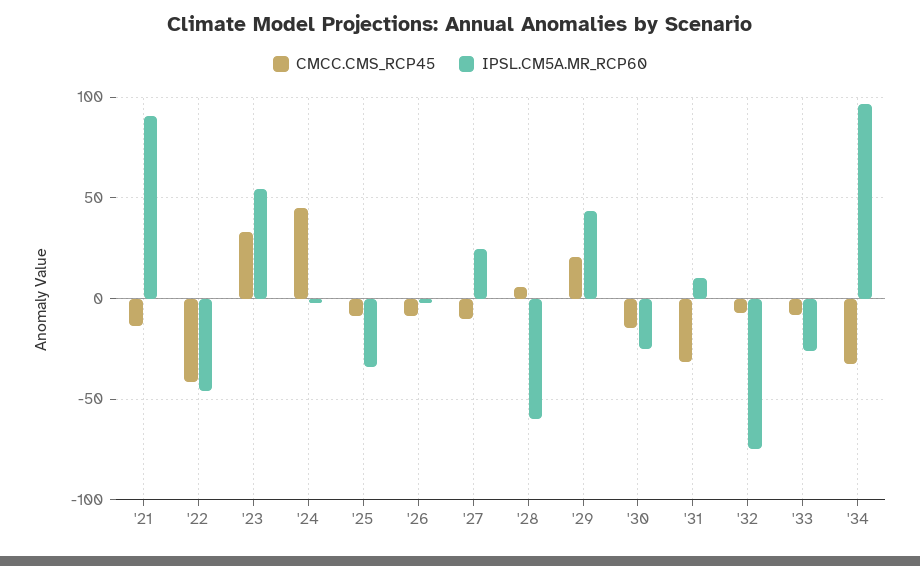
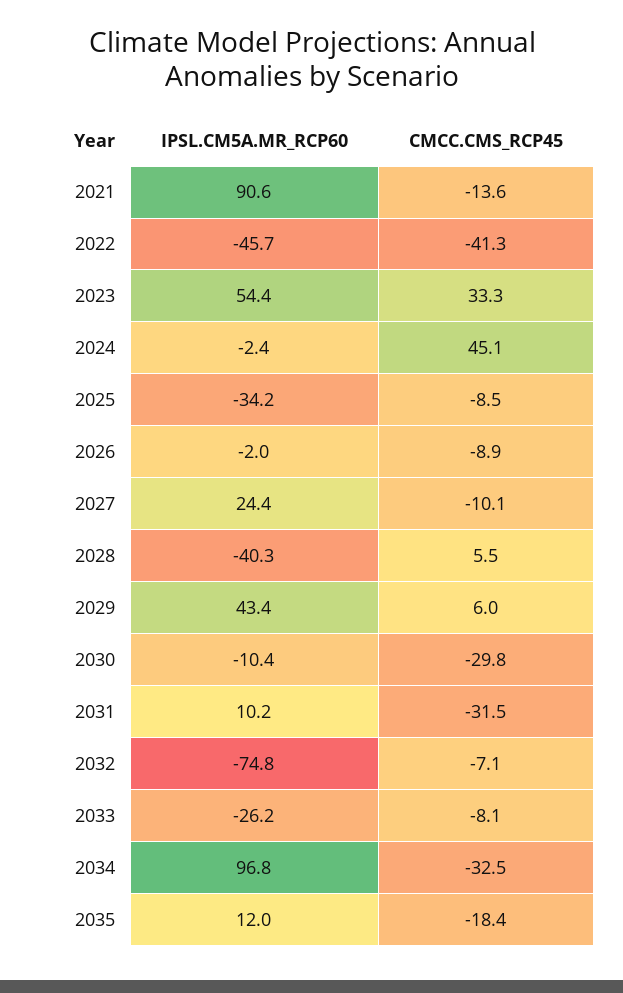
IPSL.CM5A.MR_RCP60, '28: -60 -> -40.3
CMCC.CMS_RCP45, '29: 20 -> 6
CMCC.CMS_RCP45, '30: -15 -> -29.8
IPSL.CM5A.MR_RCP60, '30: -25 -> -10.4
IPSL.CM5A.MR_RCP60, 2035: none -> 12
CMCC.CMS_RCP45, 2035: none -> -18.4

